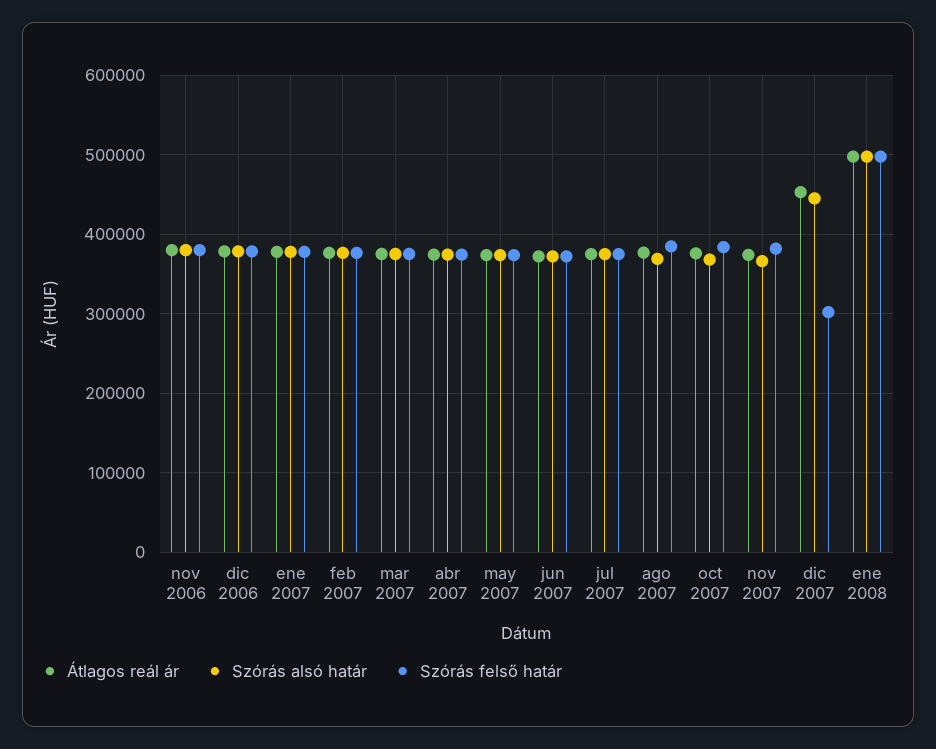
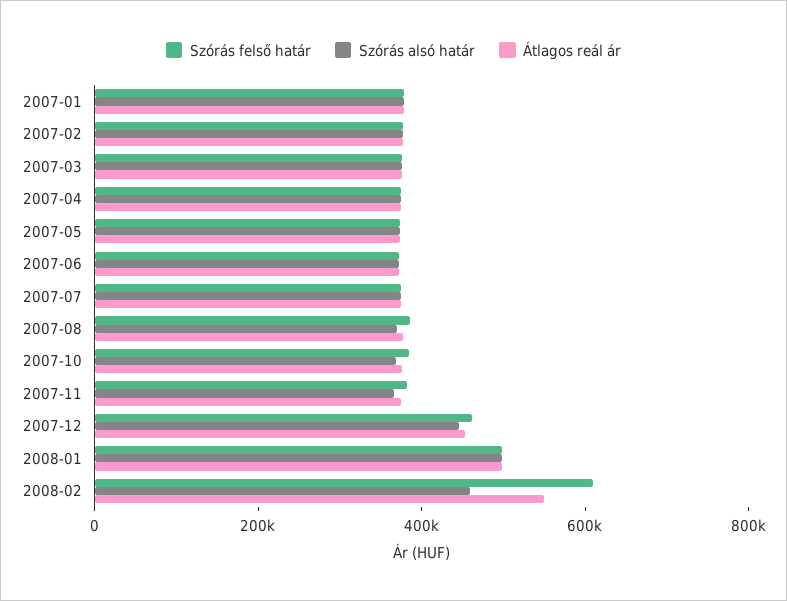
Átlagos reál ár, nov 2006: 380000 -> none
Szórás alsó határ, nov 2006: 380000 -> none
Szórás felső határ, nov 2006: 380000 -> none
Átlagos reál ár, dic 2006: 380000 -> none
Szórás alsó határ, dic 2006: 380000 -> none
Szórás felső határ, dic 2006: 380000 -> none
Szórás felső határ, dic 2007: 300000 -> 450000
Szórás felső határ, 2008-02: none -> 600000
Szórás alsó határ, 2008-02: none -> 450000
Átlagos reál ár, 2008-02: none -> 550000

